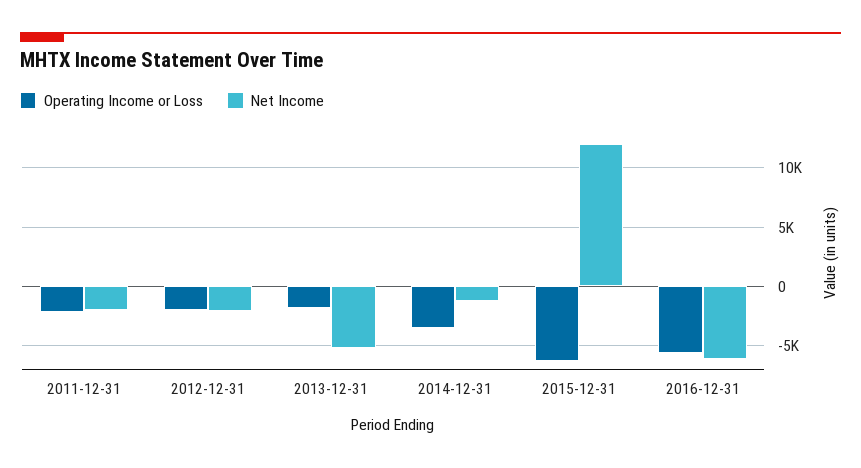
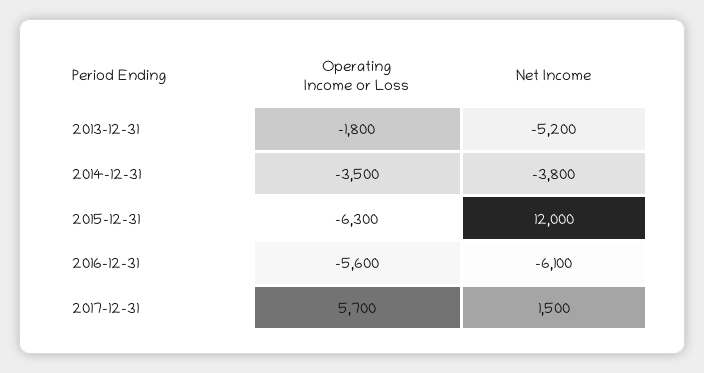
Operating Income or Loss, 2011-12-31: -2000 -> none
Net Income, 2011-12-31: -2000 -> none
Operating Income or Loss, 2012-12-31: -2000 -> none
Net Income, 2012-12-31: -2000 -> none
Net Income, 2014-12-31: -1000 -> -3800
Operating Income or Loss, 2017-12-31: none -> 5700
Net Income, 2017-12-31: none -> 1500

